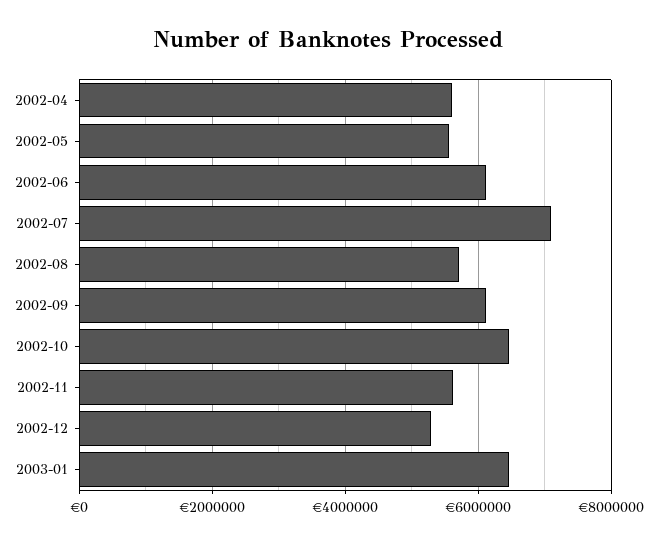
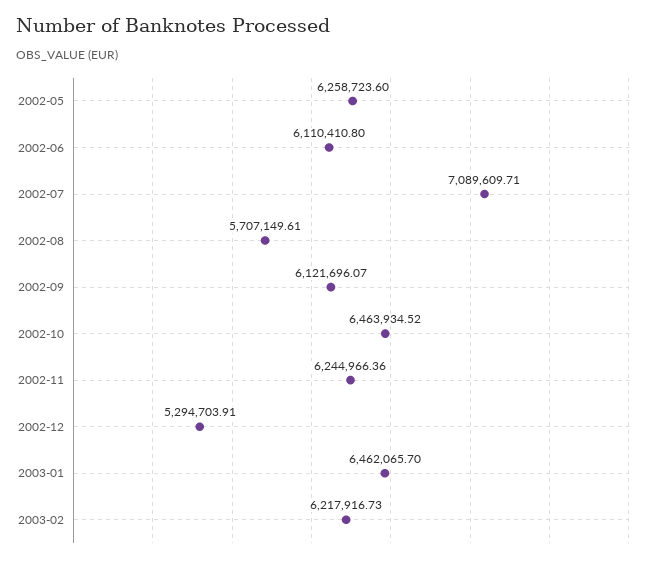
2002-04: 5600000 -> none
2002-05: 5600000 -> 6258723.6
2002-11: 5600000 -> 6244966.36
2003-02: none -> 6217916.73

